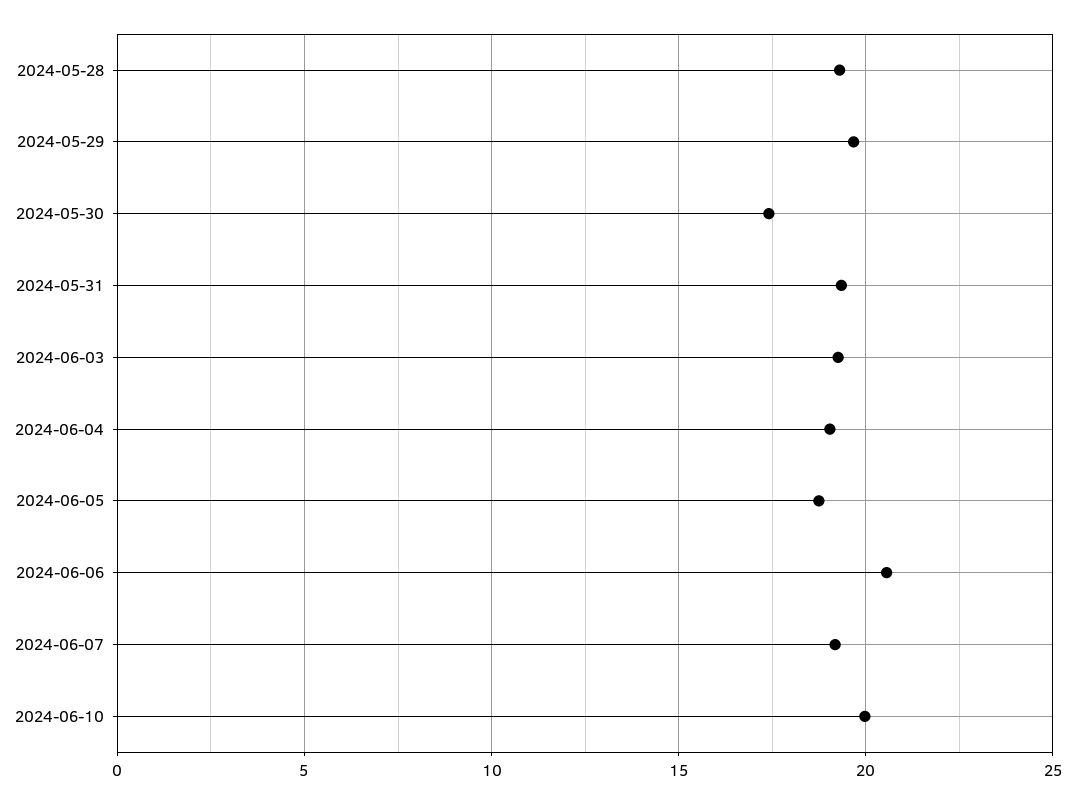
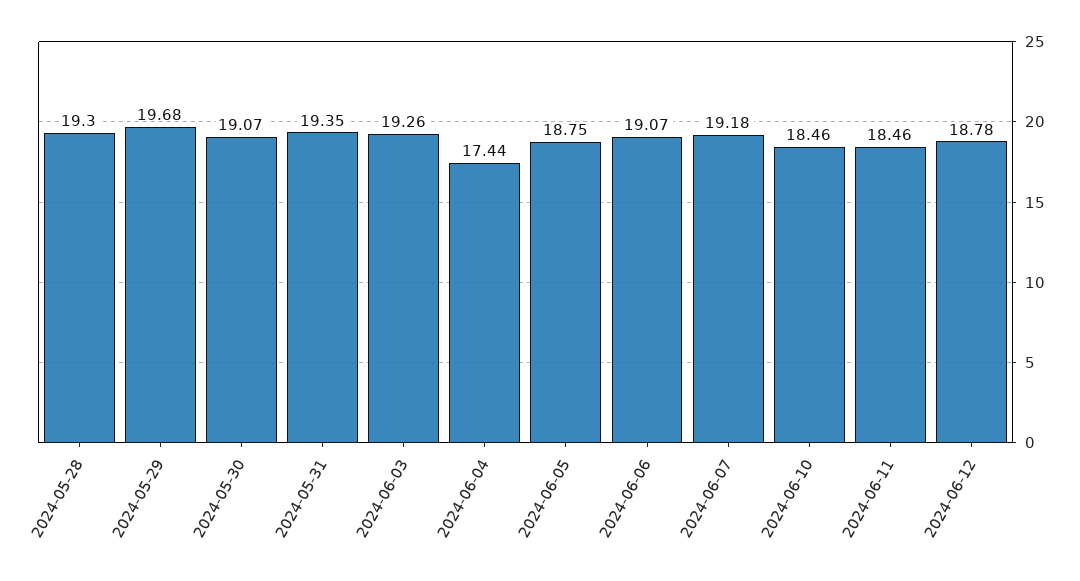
2024-05-30: 17.5 -> 19.07
2024-06-04: 19 -> 17.44
2024-06-06: 20.5 -> 19.07
2024-06-10: 20 -> 18.46
2024-06-11: none -> 18.46
2024-06-12: none -> 18.78

